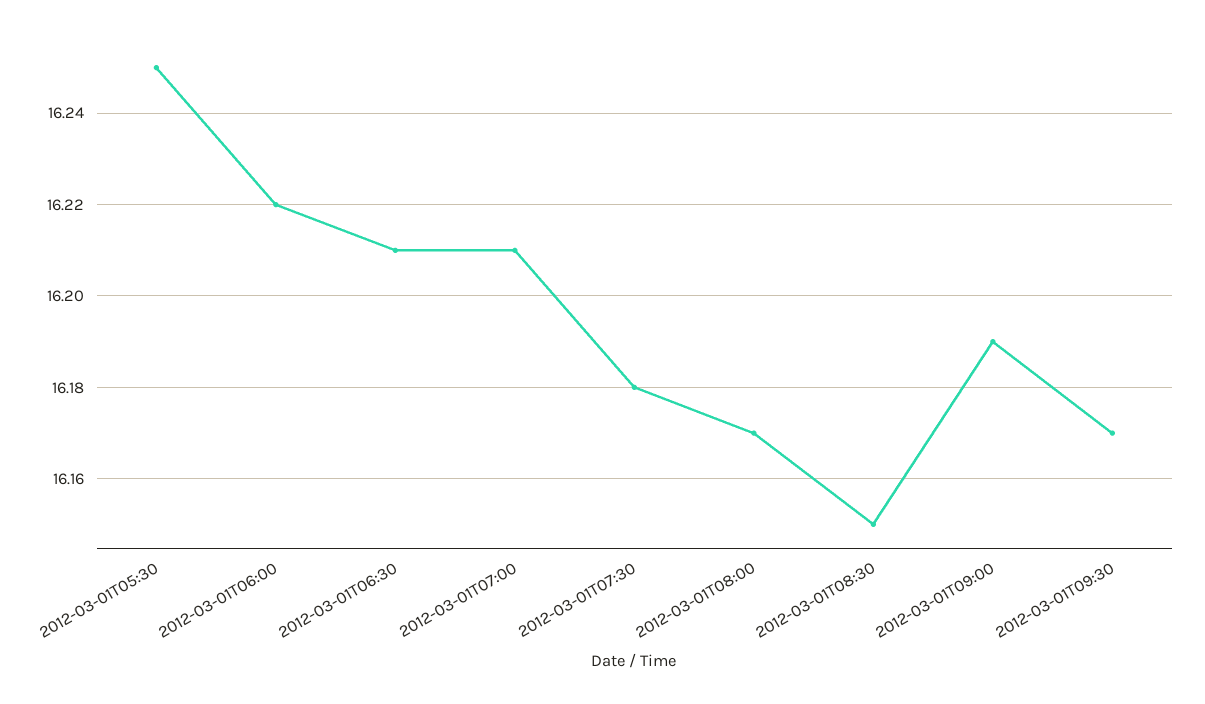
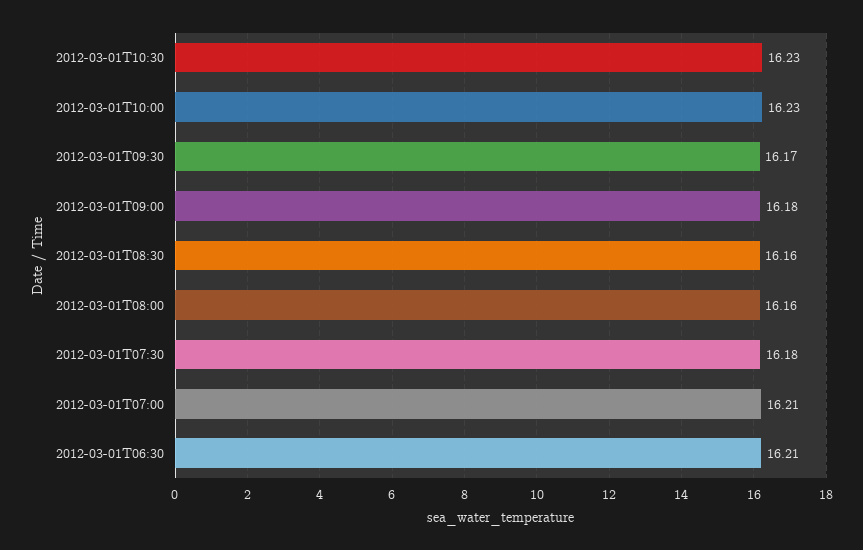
2012-03-01T05:30: 16.25 -> none
2012-03-01T06:00: 16.22 -> none
2012-03-01T08:00: 16.17 -> 16.16
2012-03-01T08:30: 16.15 -> 16.16
2012-03-01T09:00: 16.19 -> 16.18
2012-03-01T10:30: none -> 16.23
2012-03-01T10:00: none -> 16.23

